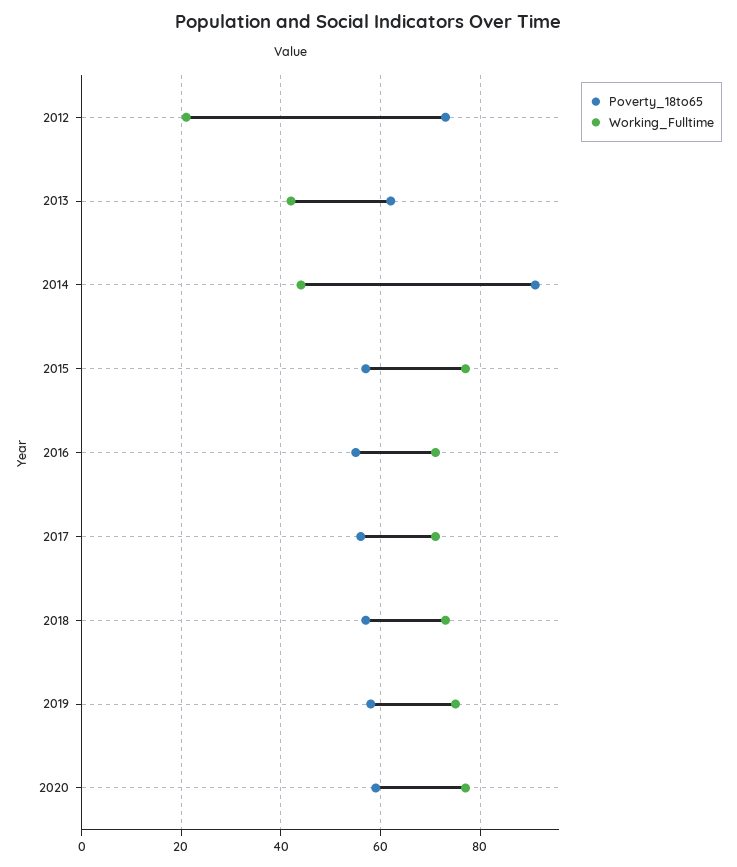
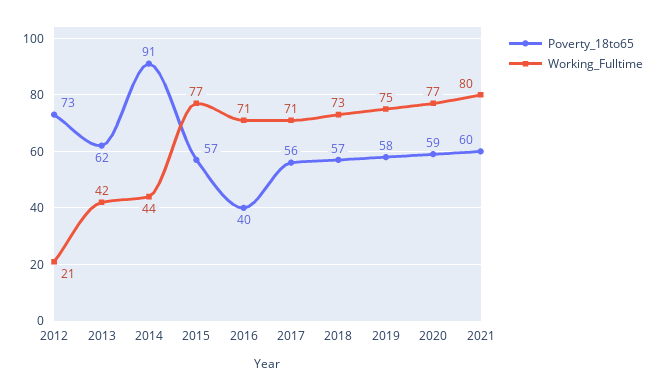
Poverty_18to65, 2016: 55 -> 40
Poverty_18to65, 2021: none -> 60
Working_Fulltime, 2021: none -> 80

